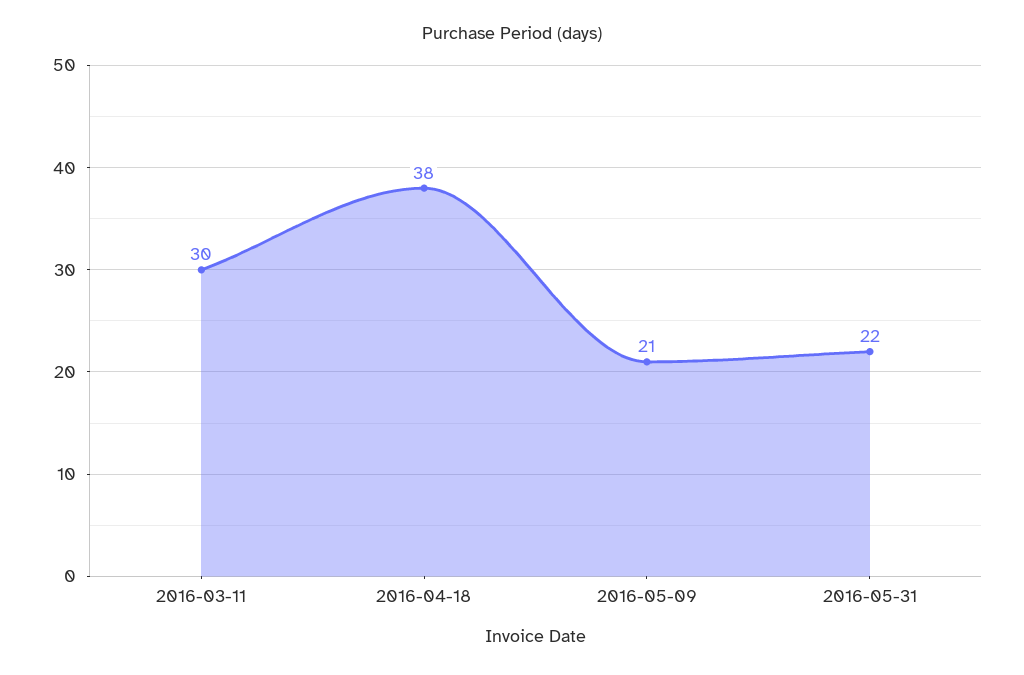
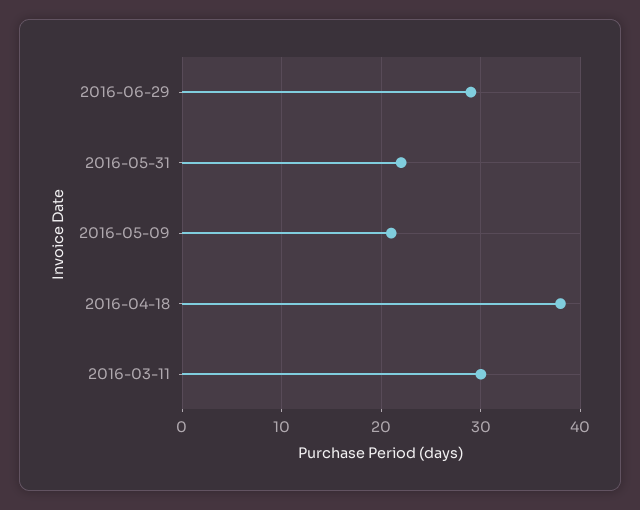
2016-06-29: none -> 29

